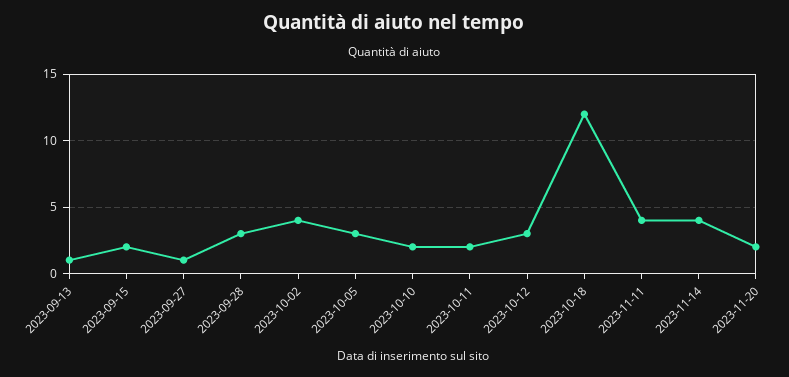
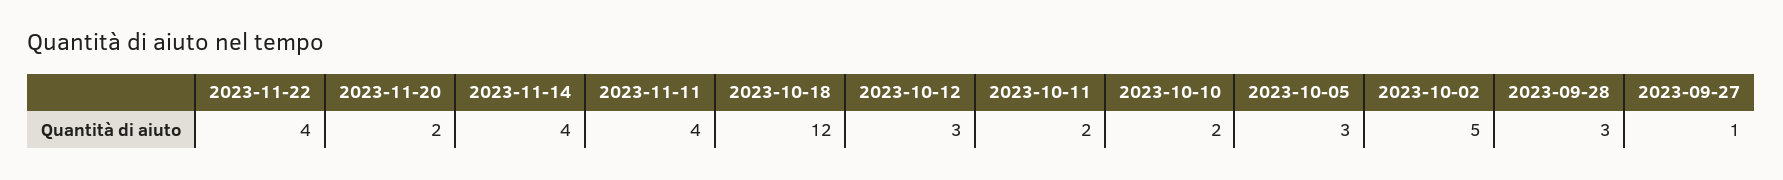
2023-09-13: 1 -> none
2023-09-15: 2 -> none
2023-10-02: 4 -> 5
2023-11-22: none -> 4

